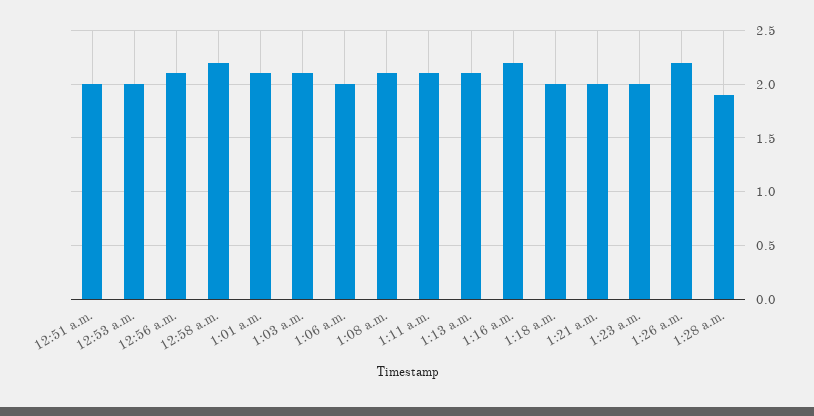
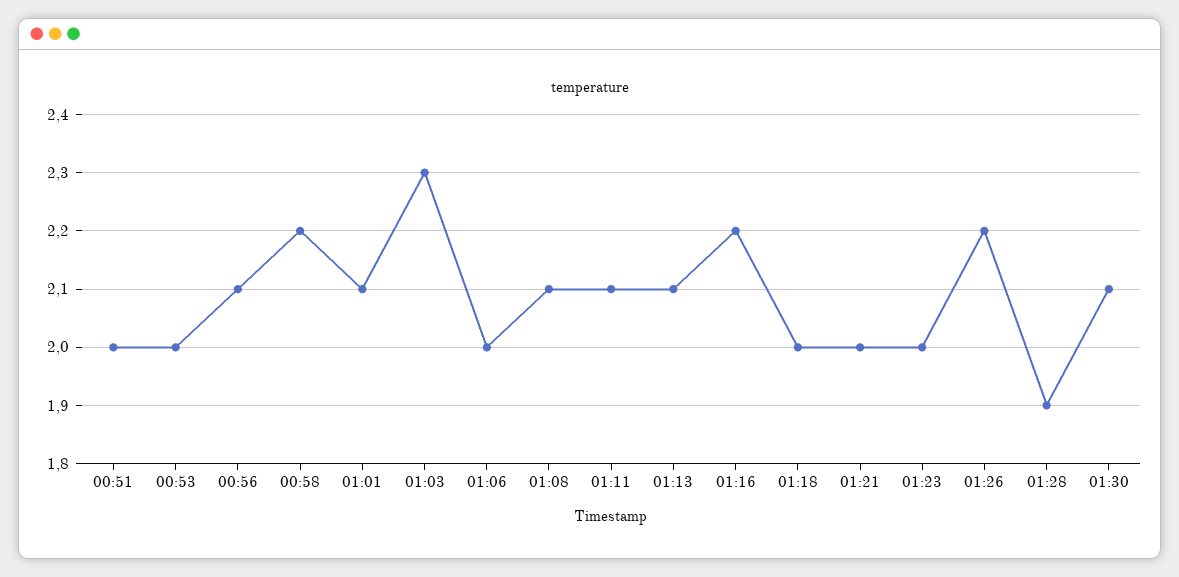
1:03 a.m.: 2.1 -> 2.3
01:30: none -> 2.1

